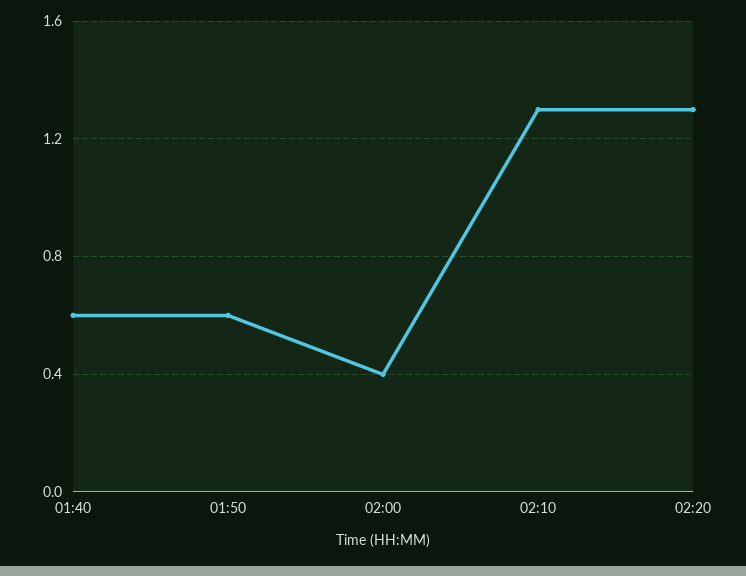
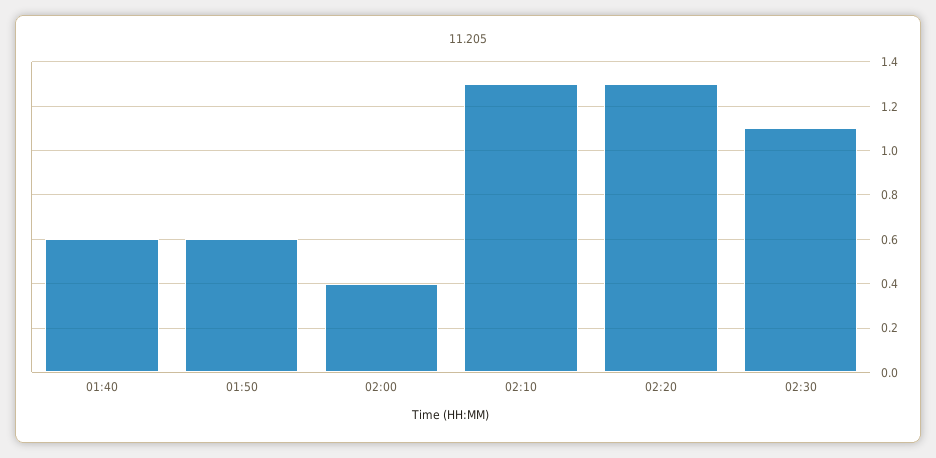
02:30: none -> 1.1

